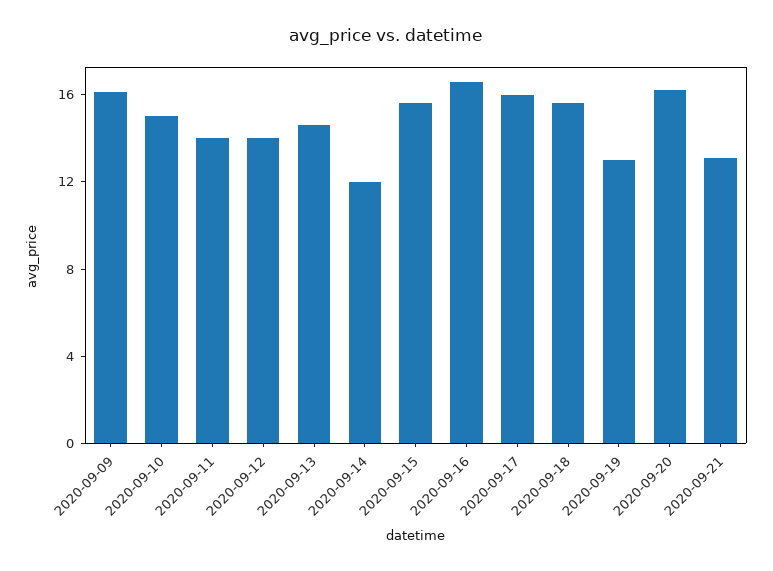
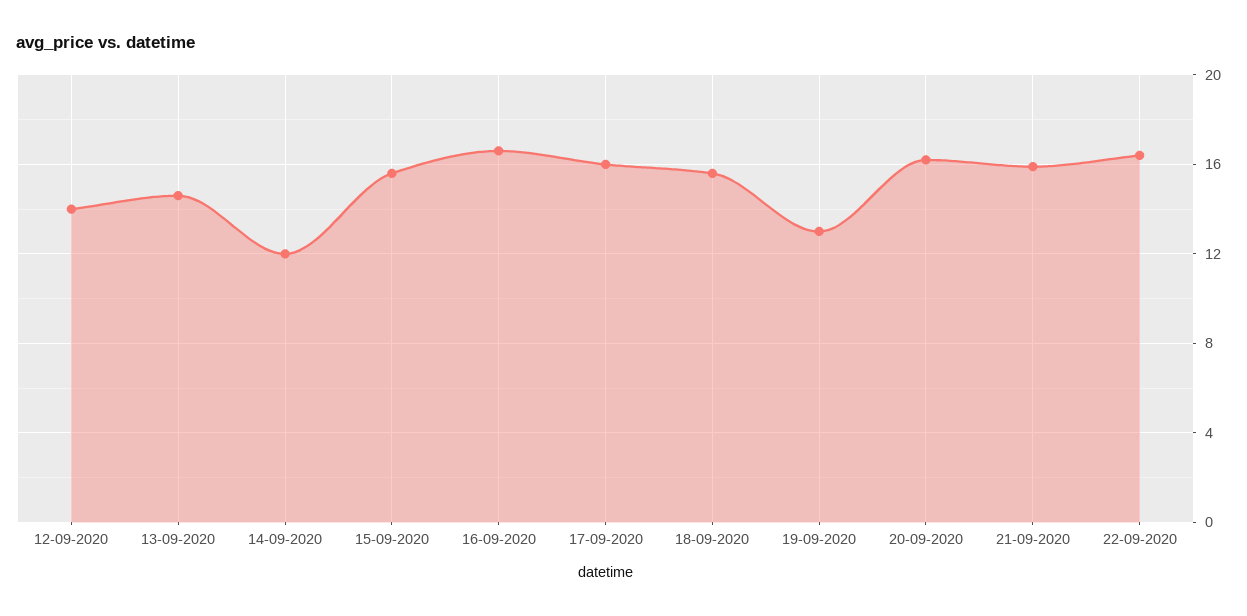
2020-09-09: 16 -> none
2020-09-10: 15 -> none
2020-09-11: 14 -> none
2020-09-21: 13 -> 16
22-09-2020: none -> 16.5

